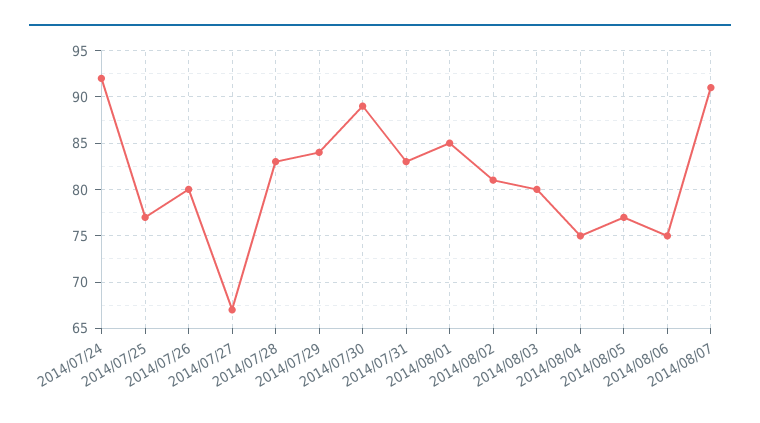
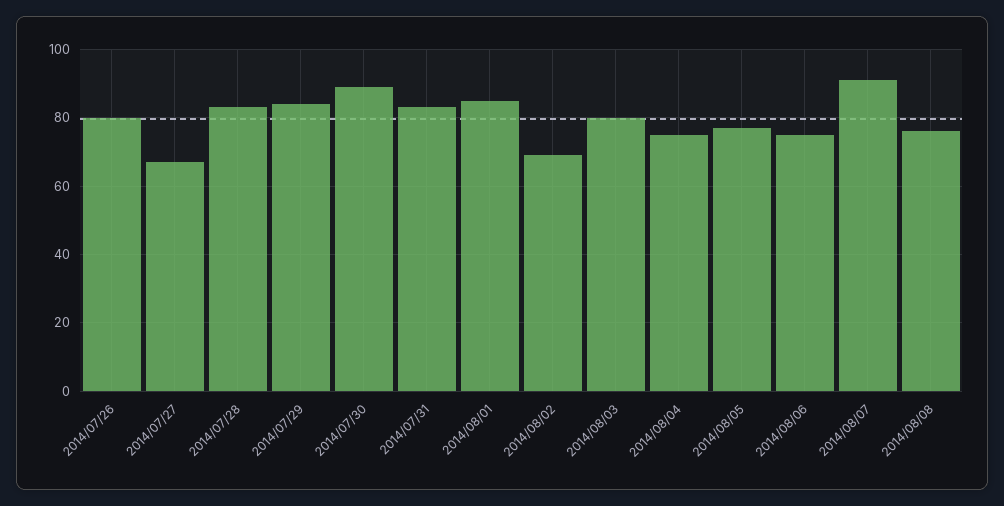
2014/07/24: 92 -> none
2014/07/25: 77 -> none
2014/08/02: 81 -> 70
2014/08/08: none -> 75

